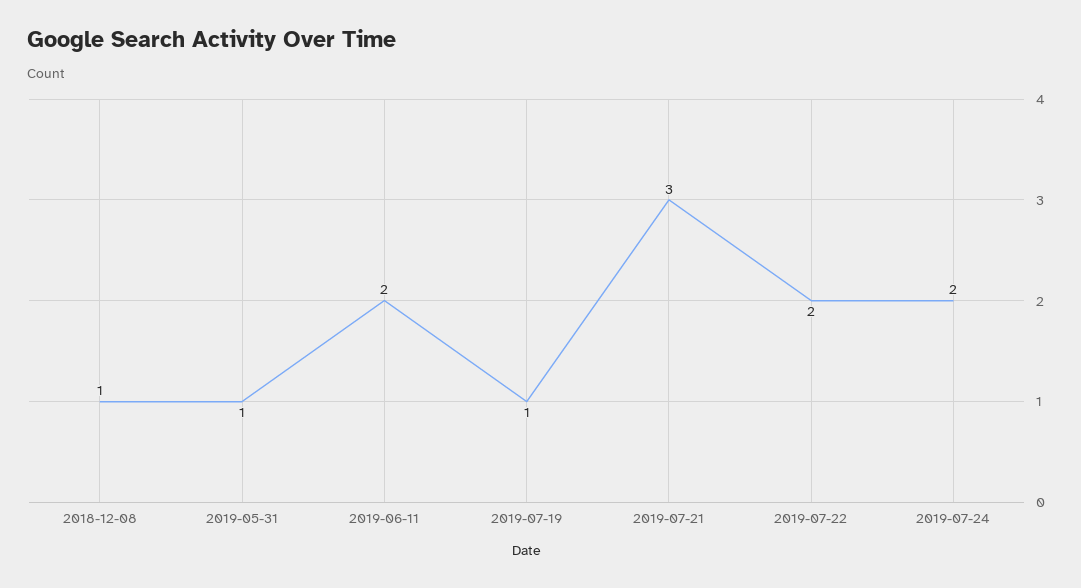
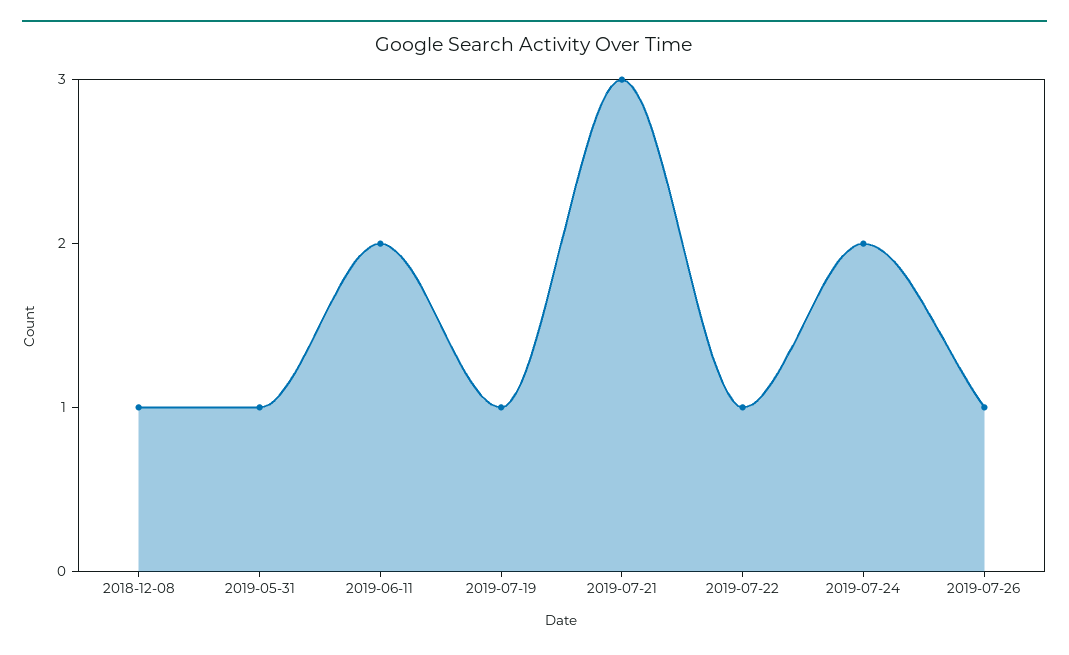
2019-07-22: 2 -> 1
2019-07-26: none -> 1

